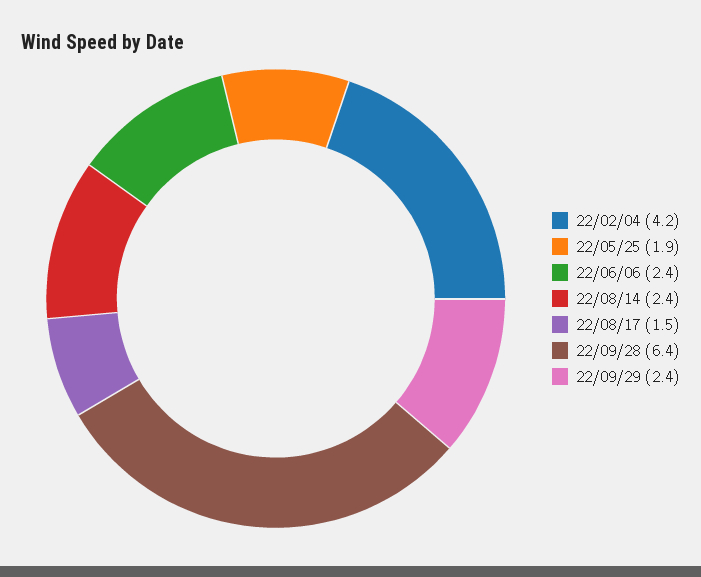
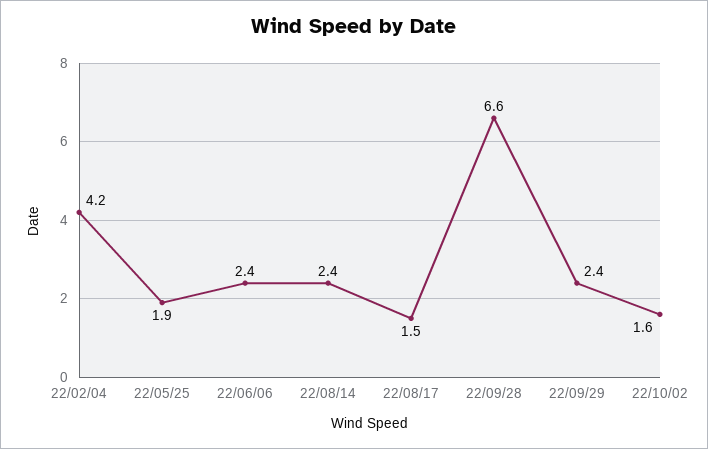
22/09/28: 6.4 -> 6.6
22/10/02: none -> 1.6

